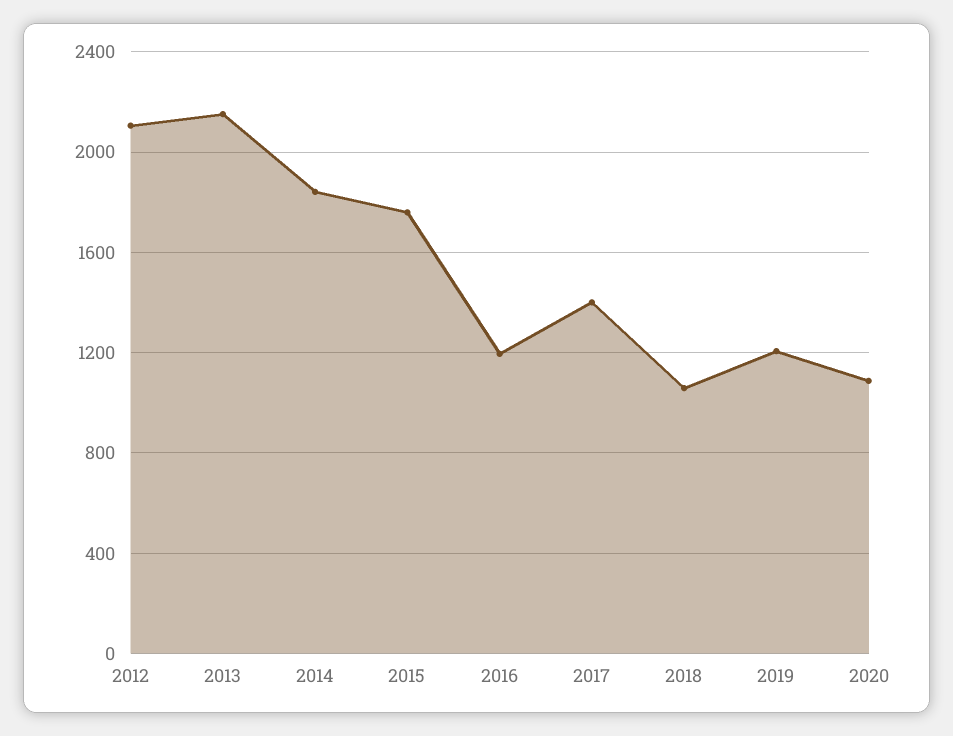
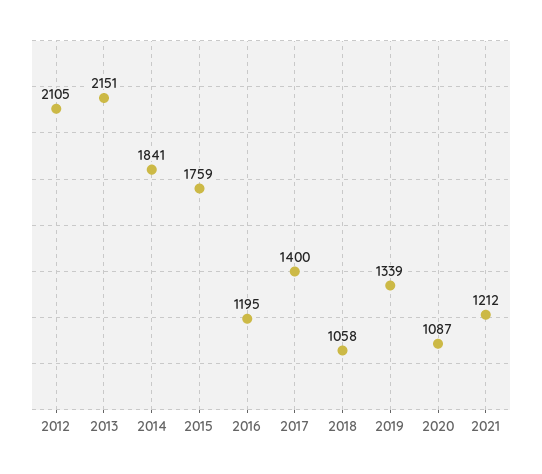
2019: 1200 -> 1339
2021: none -> 1212

